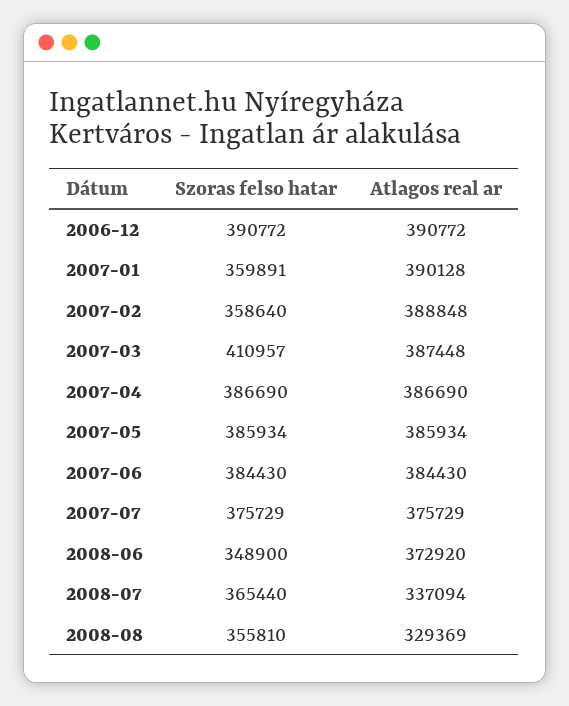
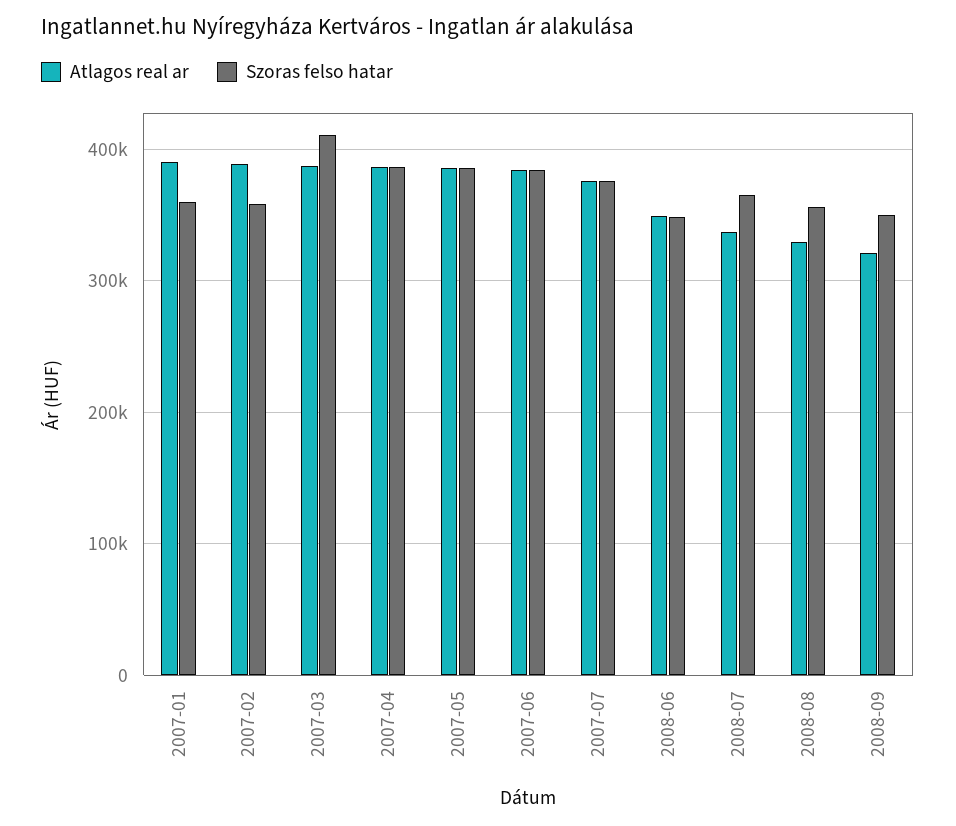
Szoras felso hatar, 2006-12: 390772 -> none
Atlagos real ar, 2006-12: 390772 -> none
Atlagos real ar, 2008-06: 372920 -> 350000
Atlagos real ar, 2008-09: none -> 320000
Szoras felso hatar, 2008-09: none -> 350000

